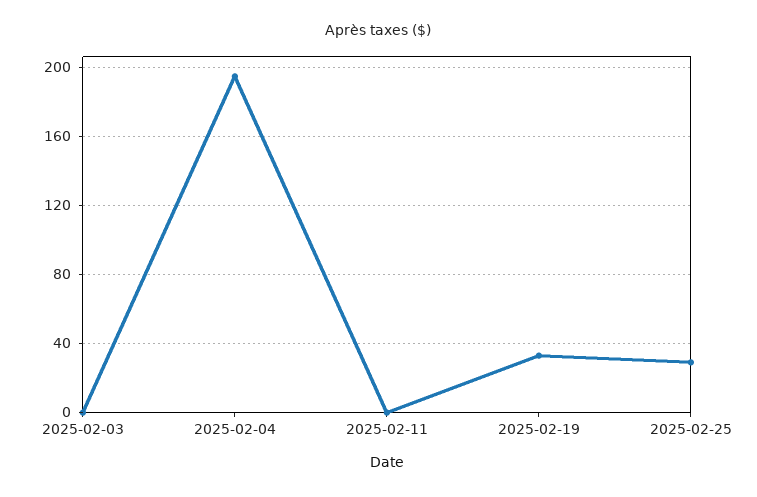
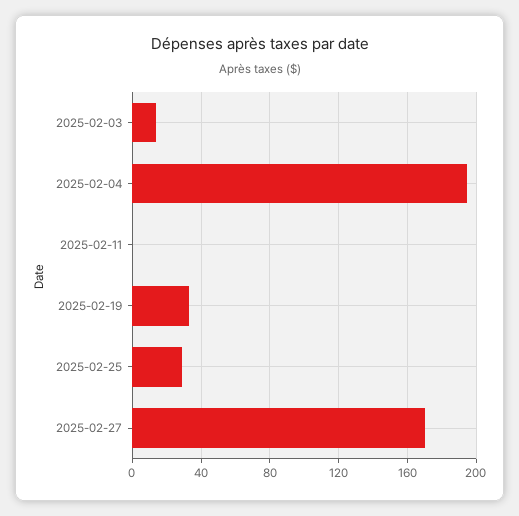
2025-02-03: 0 -> 15
2025-02-27: none -> 170

